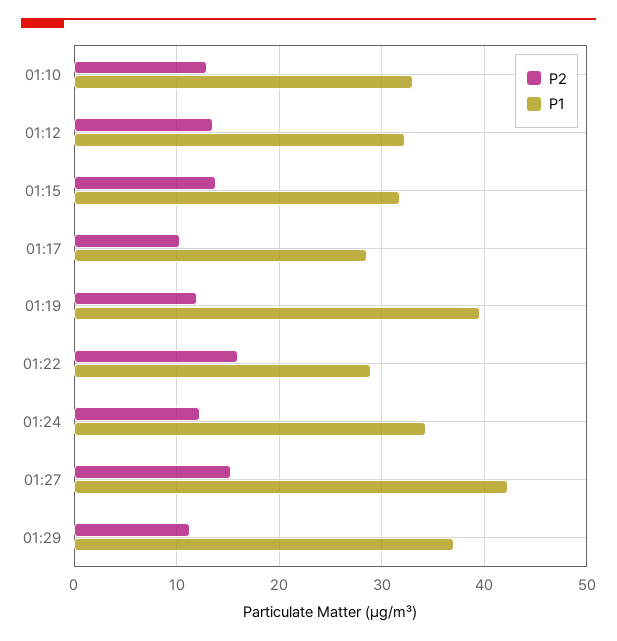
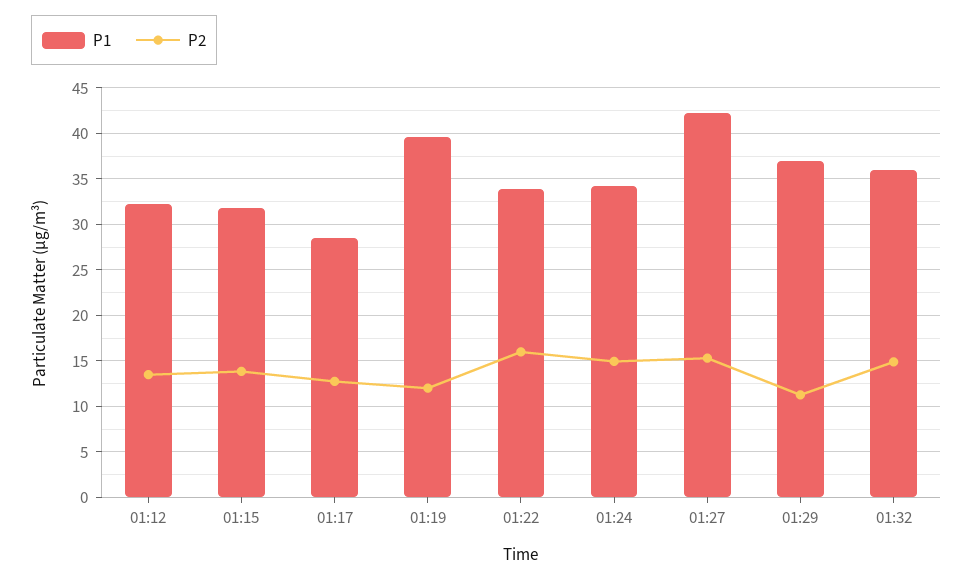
P2, 01:10: 13 -> none
P1, 01:10: 33 -> none
P2, 01:17: 10 -> 13
P1, 01:22: 29 -> 34
P2, 01:24: 12 -> 15
P1, 01:32: none -> 36
P2, 01:32: none -> 15

